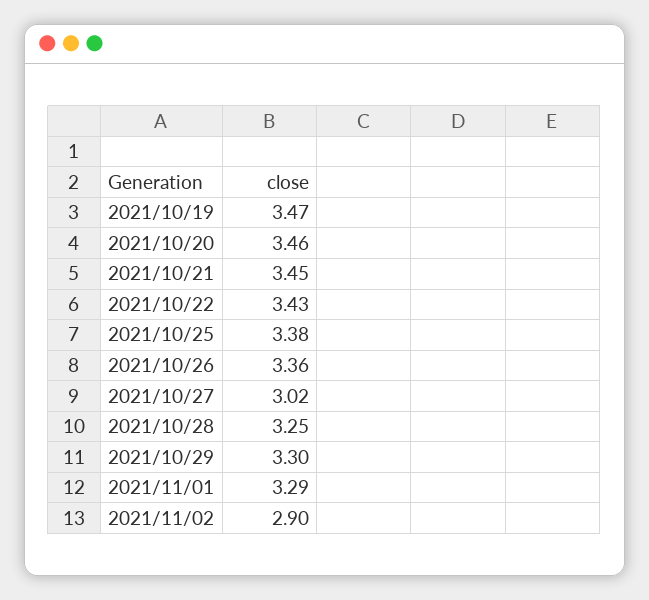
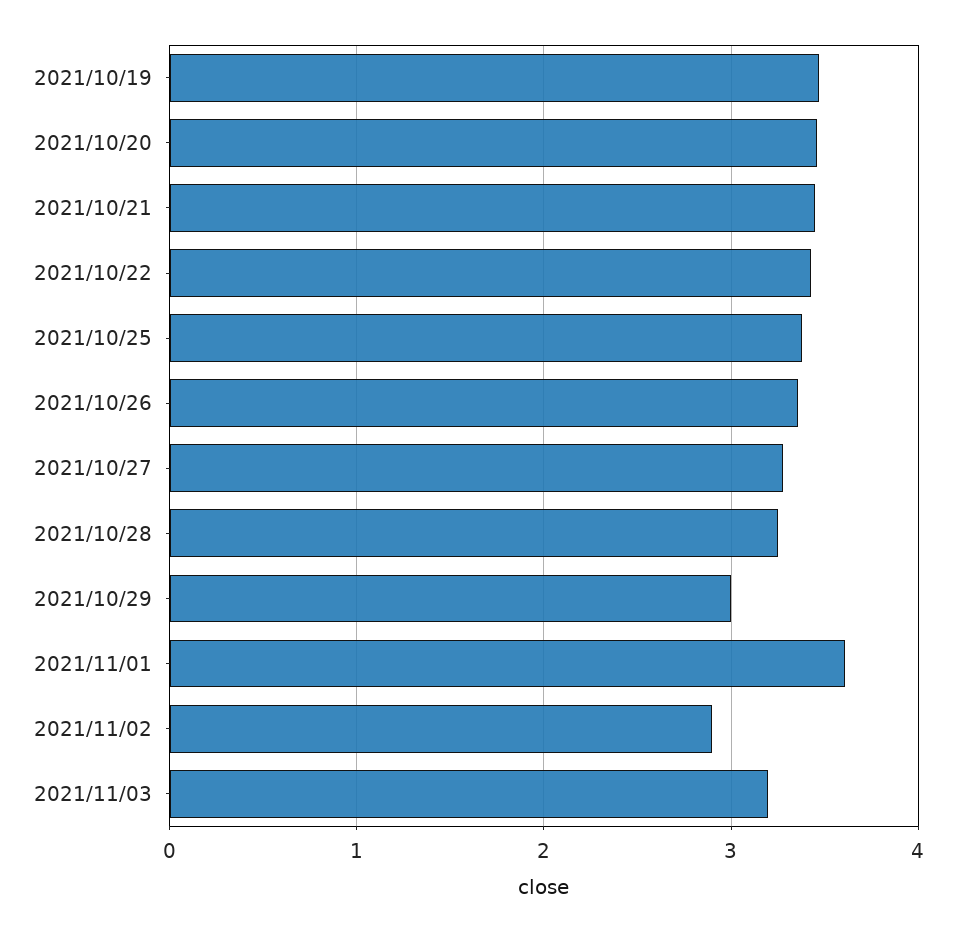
2021/10/27: 3.02 -> 3.3
2021/10/29: 3.3 -> 3
2021/11/01: 3.29 -> 3.6
2021/11/03: none -> 3.2

